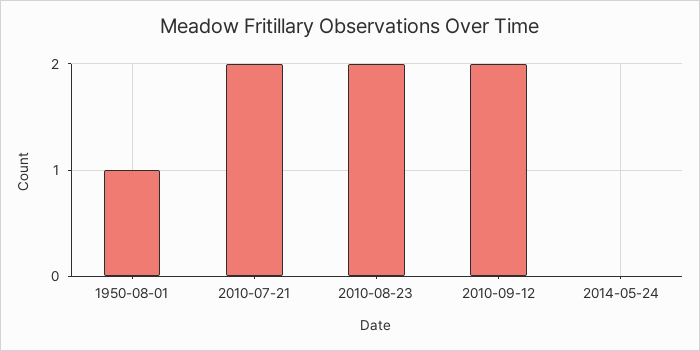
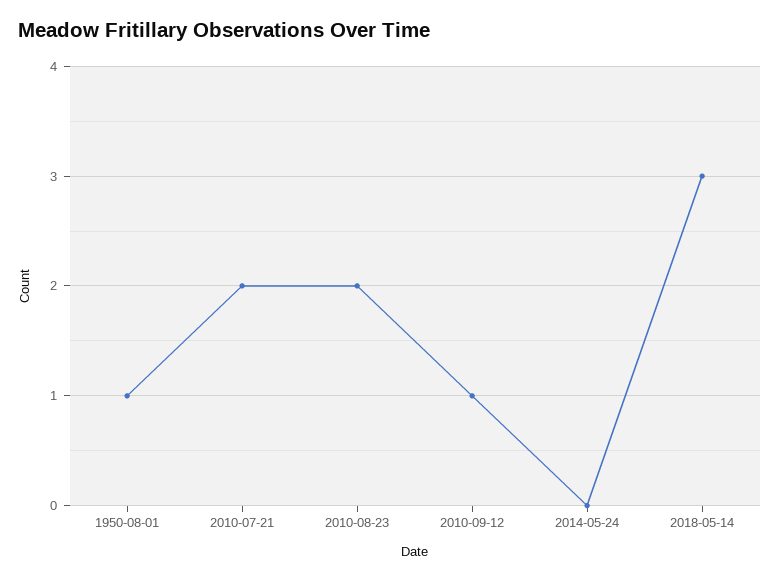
2010-09-12: 2 -> 1
2018-05-14: none -> 3

